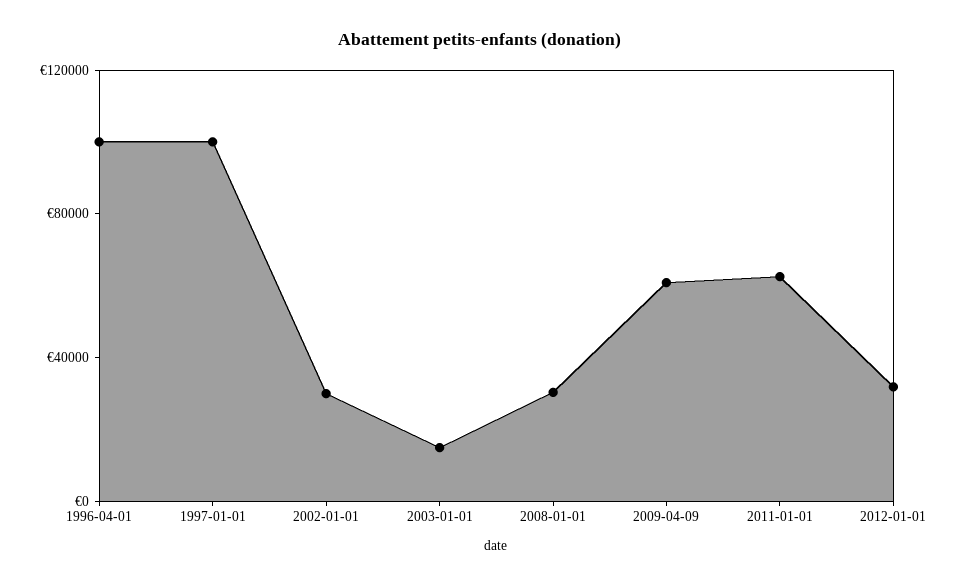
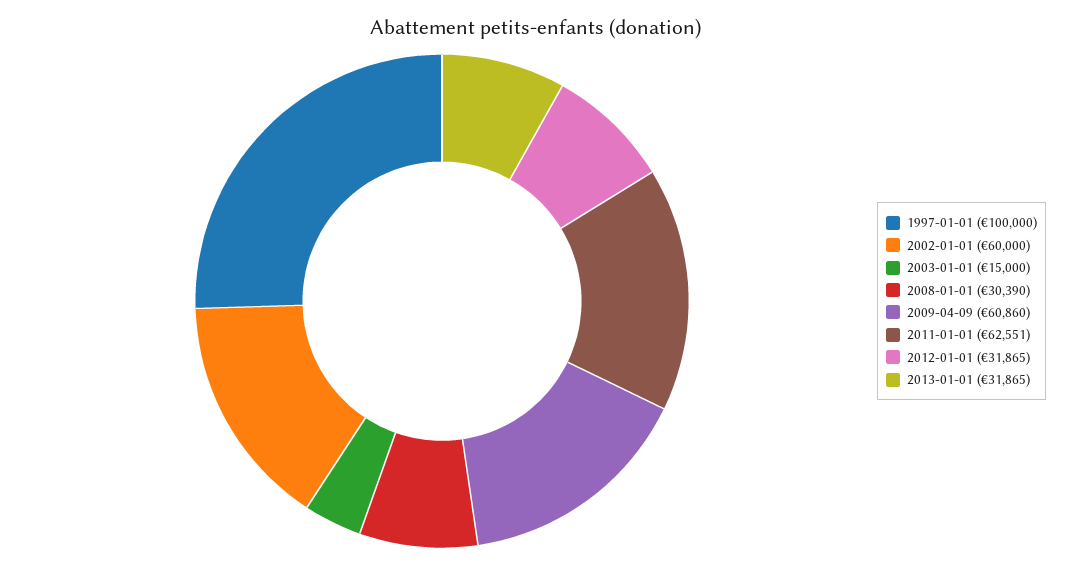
1996-04-01: 100000 -> none
2002-01-01: 30000 -> 60000
2013-01-01: none -> 31865

